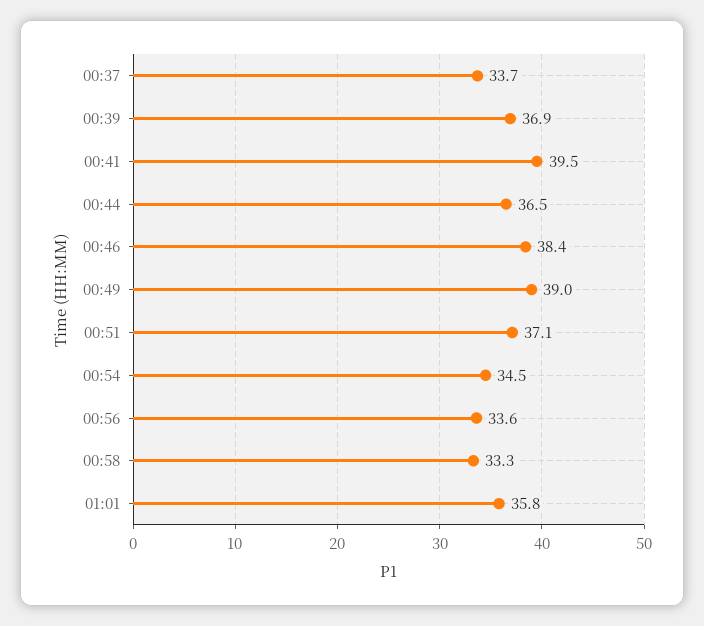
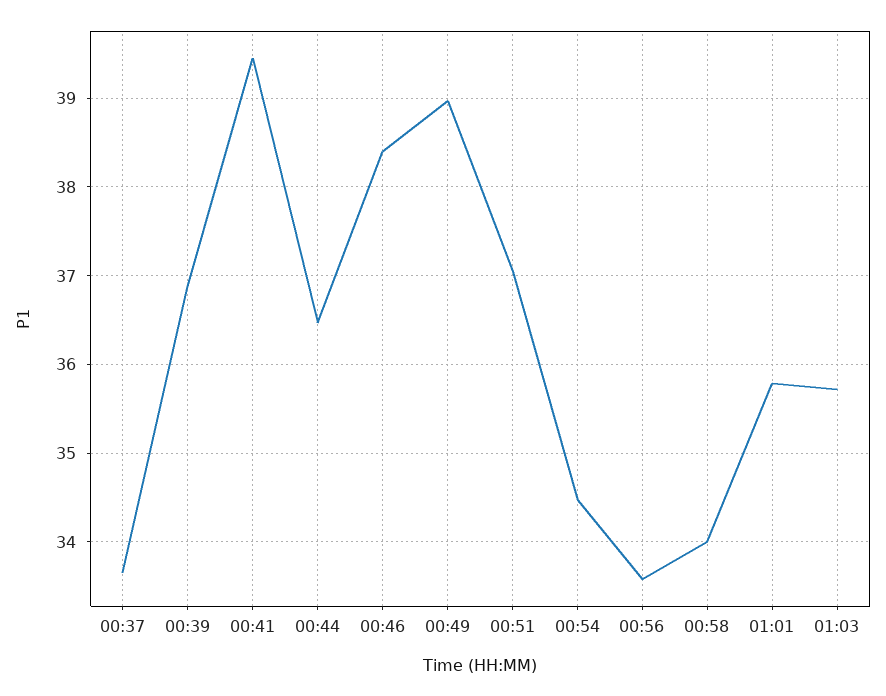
00:58: 33.3 -> 34
01:03: none -> 35.7

